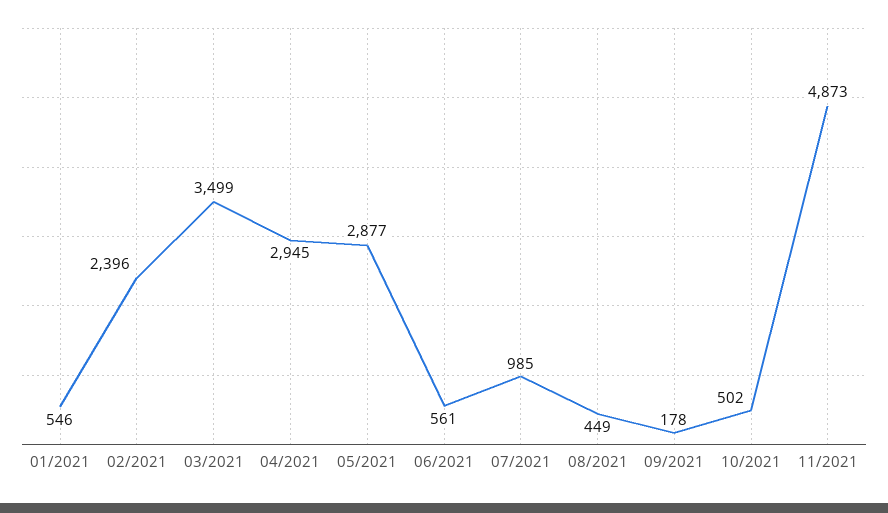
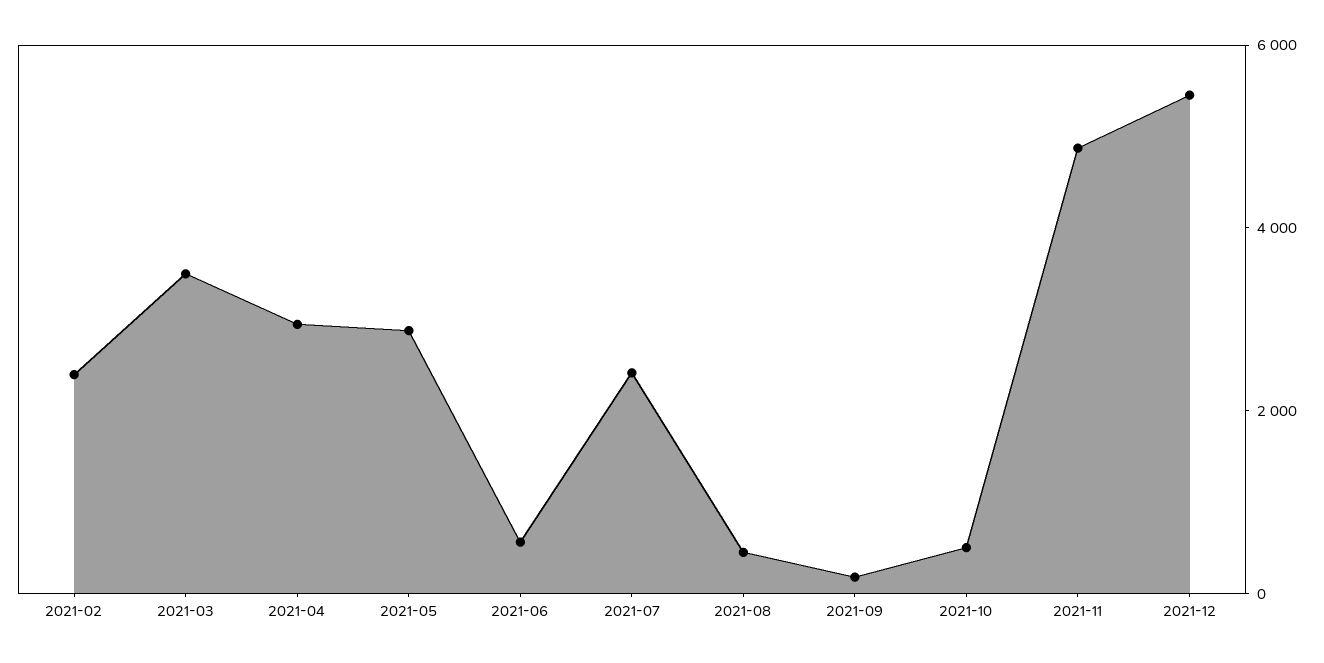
01/2021: 546 -> none
07/2021: 985 -> 2500
2021-12: none -> 5500

